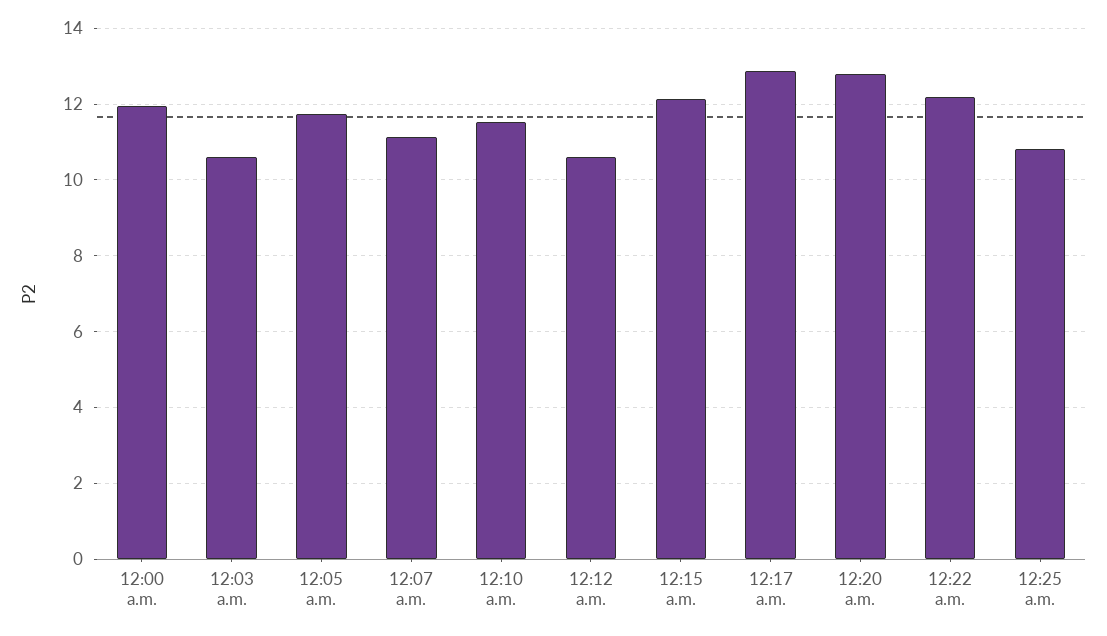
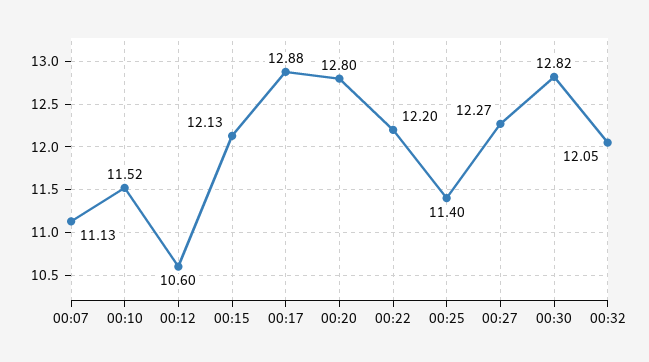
12:00 a.m.: 12 -> none
12:03 a.m.: 10.6 -> none
12:05 a.m.: 11.8 -> none
12:25 a.m.: 10.8 -> 11.4
00:27: none -> 12.27
00:30: none -> 12.82
00:32: none -> 12.05

